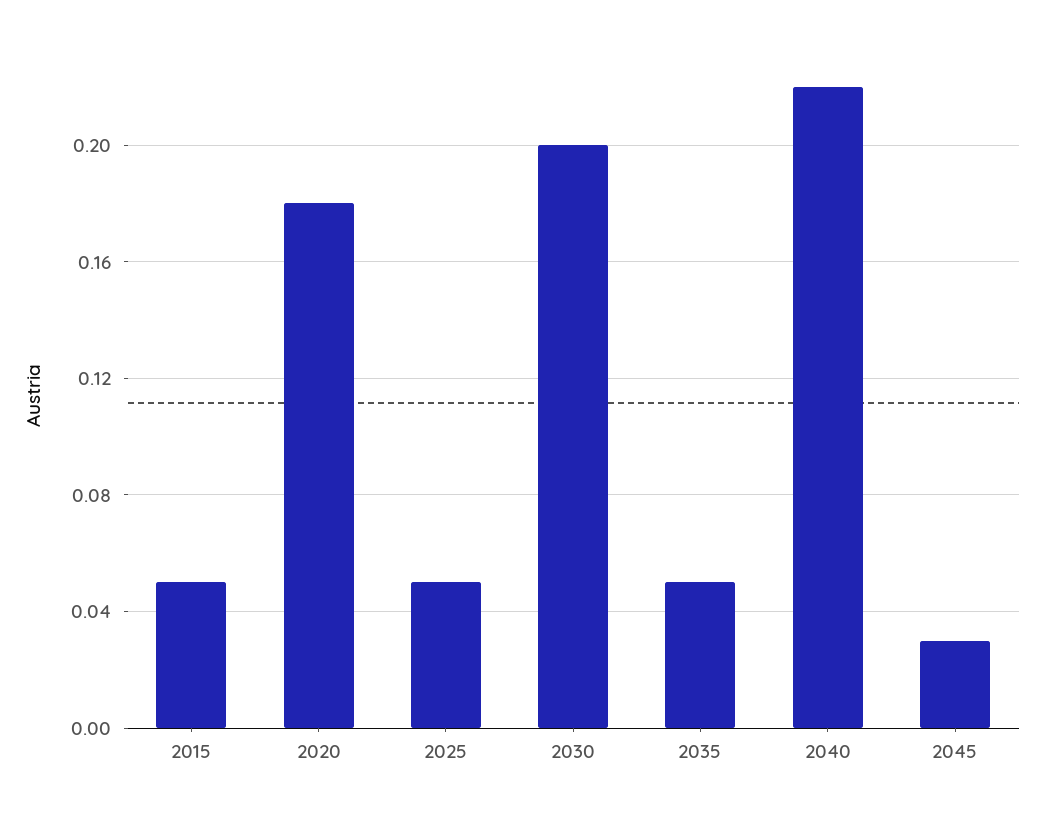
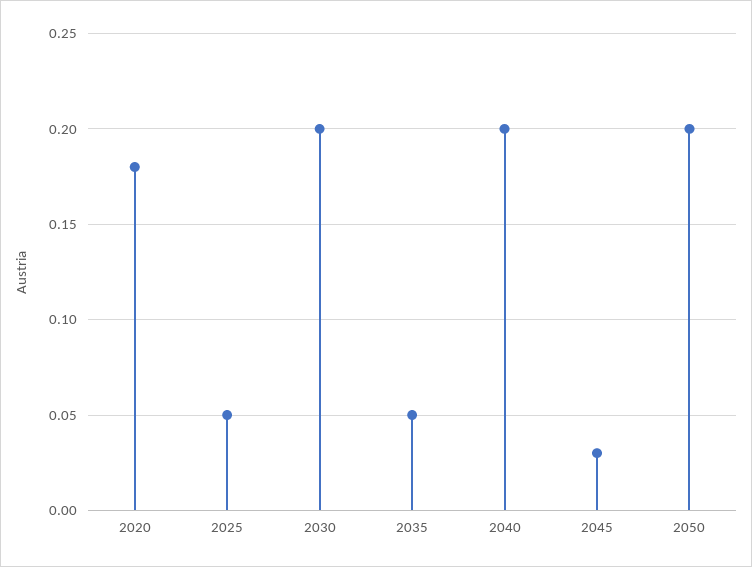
2015: 0.05 -> none
2040: 0.22 -> 0.2
2050: none -> 0.2

